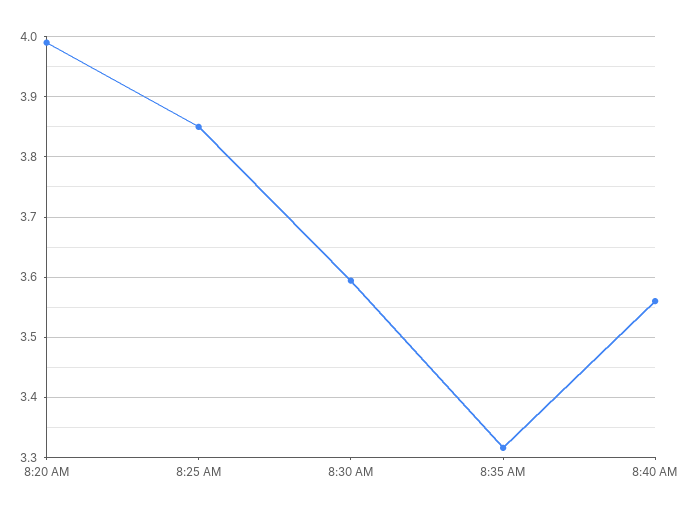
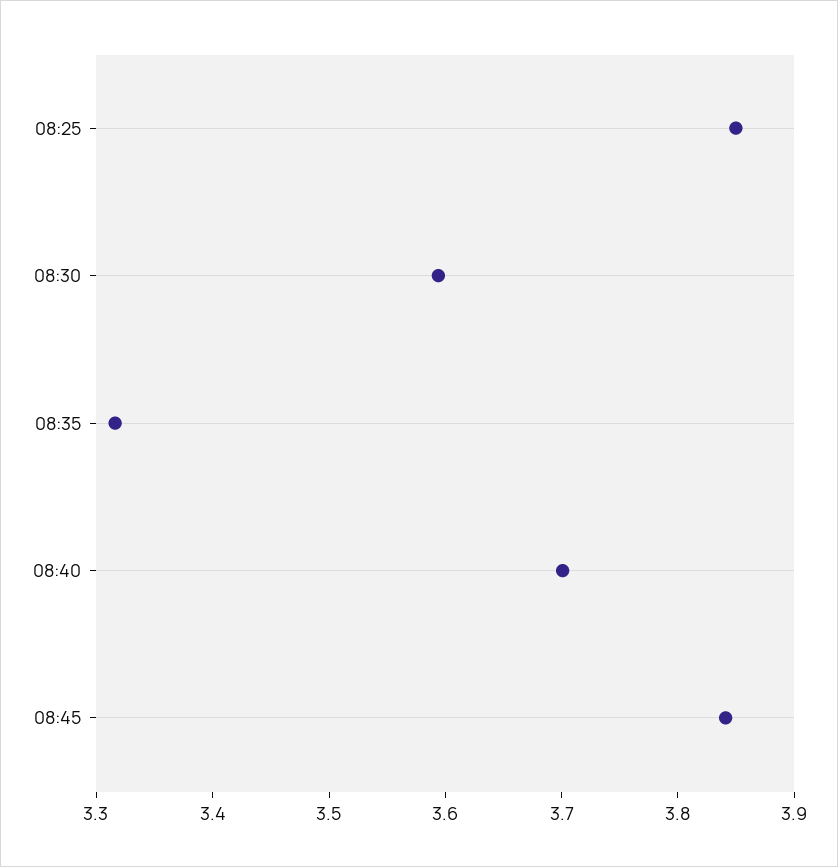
8:20 AM: 3.99 -> none
8:40 AM: 3.56 -> 3.7
08:45: none -> 3.84

